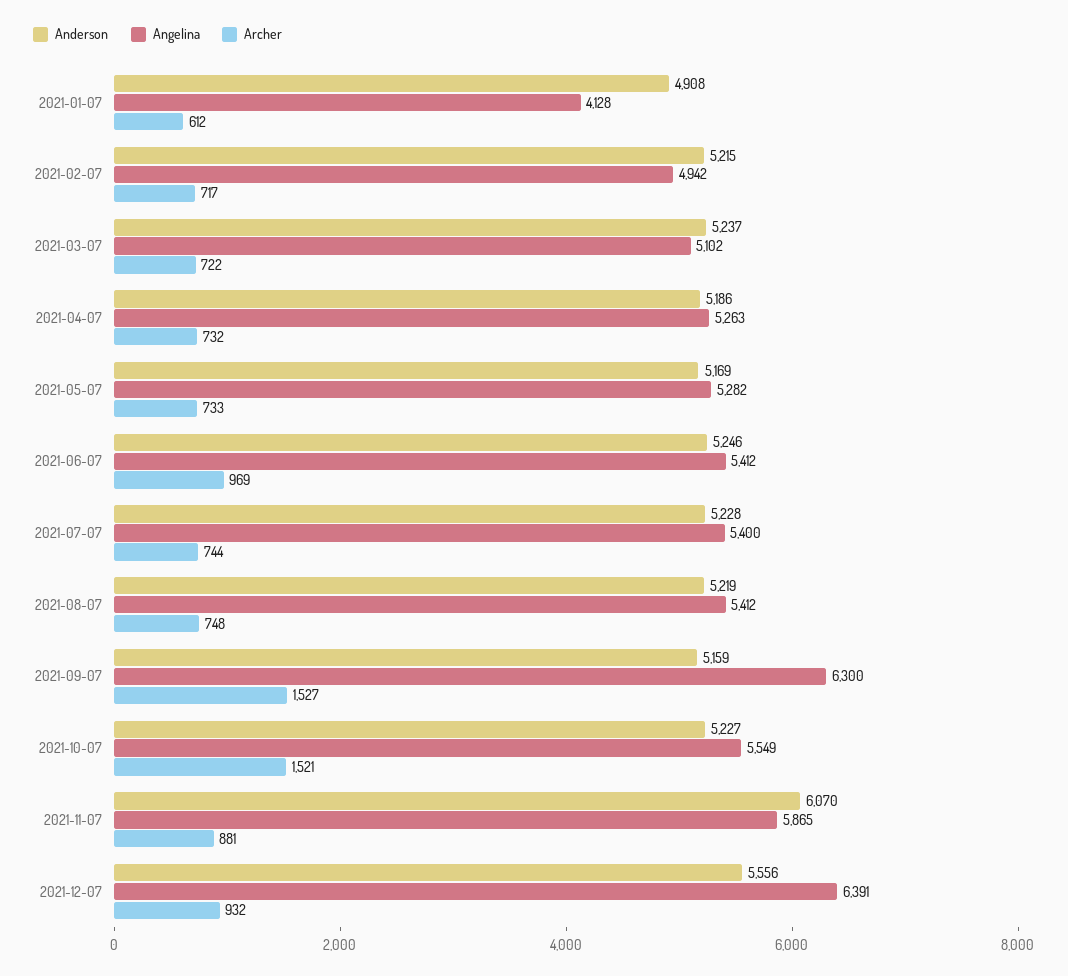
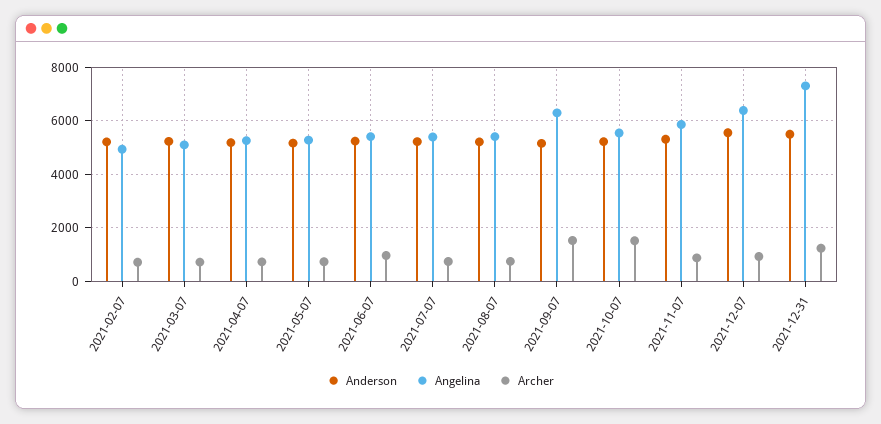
Anderson, 2021-01-07: 4908 -> none
Angelina, 2021-01-07: 4128 -> none
Archer, 2021-01-07: 612 -> none
Anderson, 2021-11-07: 6070 -> 5250
Anderson, 2021-12-31: none -> 5500
Angelina, 2021-12-31: none -> 7250
Archer, 2021-12-31: none -> 1250

